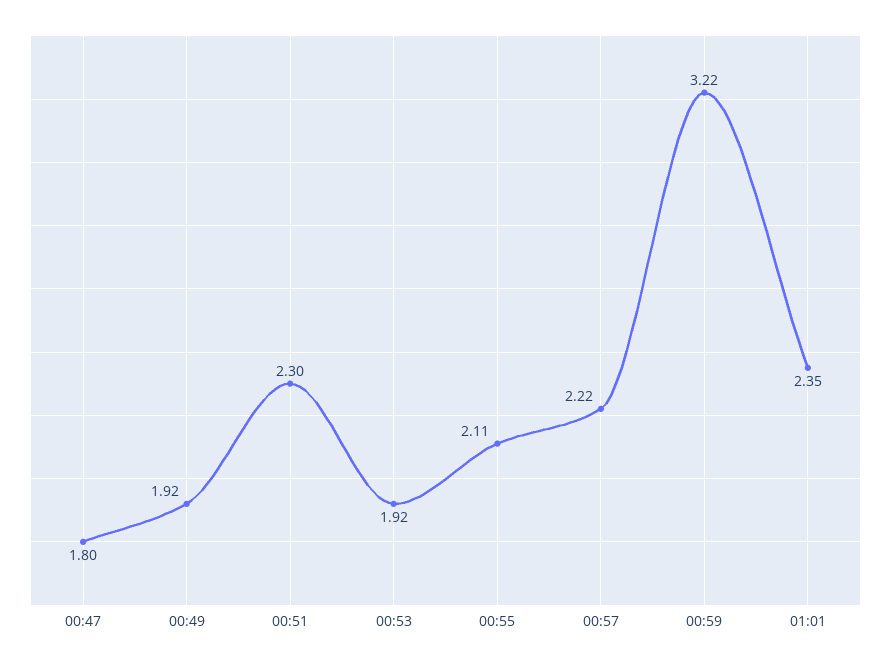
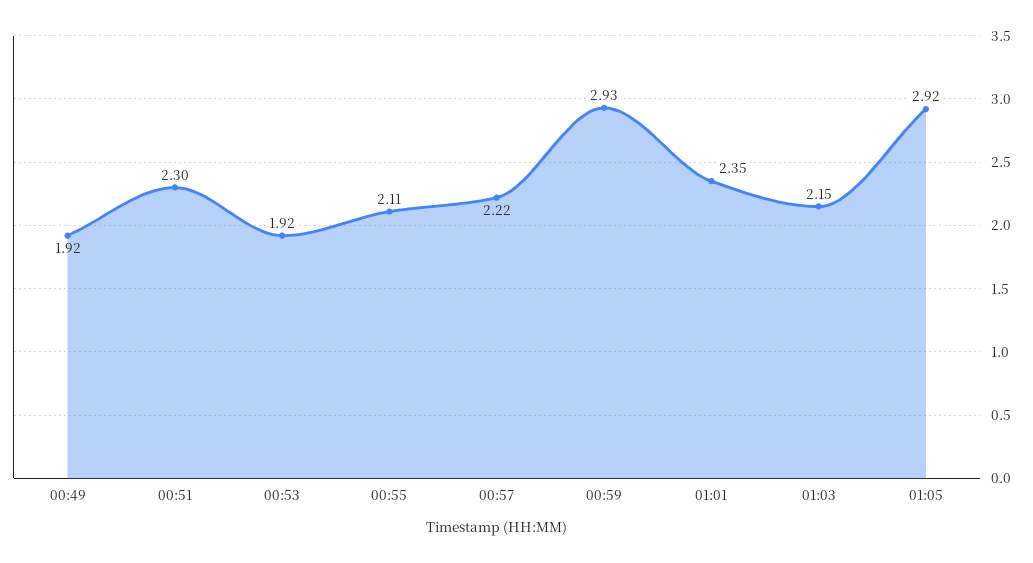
00:47: 1.8 -> none
00:59: 3.22 -> 2.93
01:03: none -> 2.15
01:05: none -> 2.92

